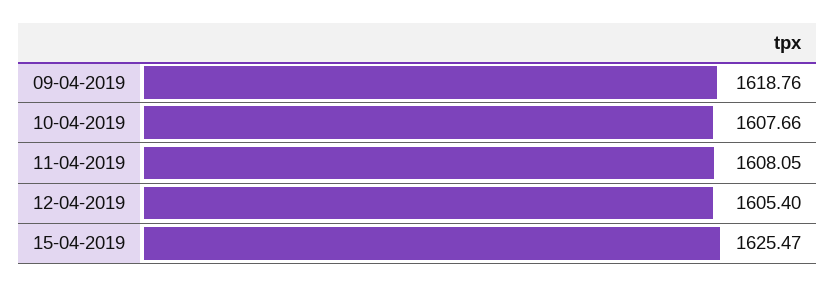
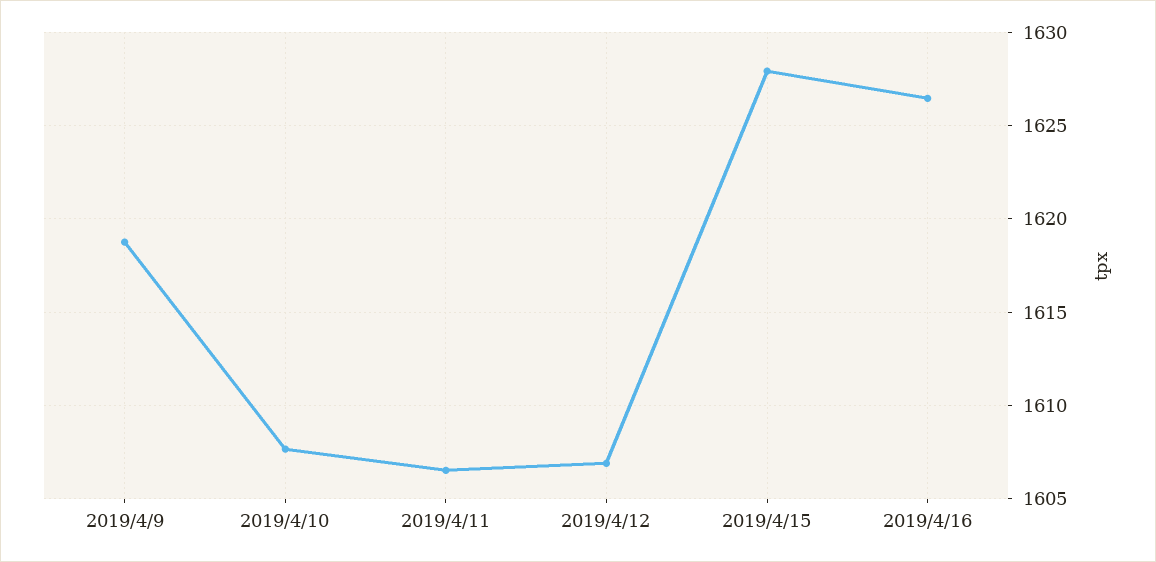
11-04-2019: 1608.05 -> 1606.5
12-04-2019: 1605.4 -> 1607
15-04-2019: 1625.47 -> 1628
2019/4/16: none -> 1626.5

